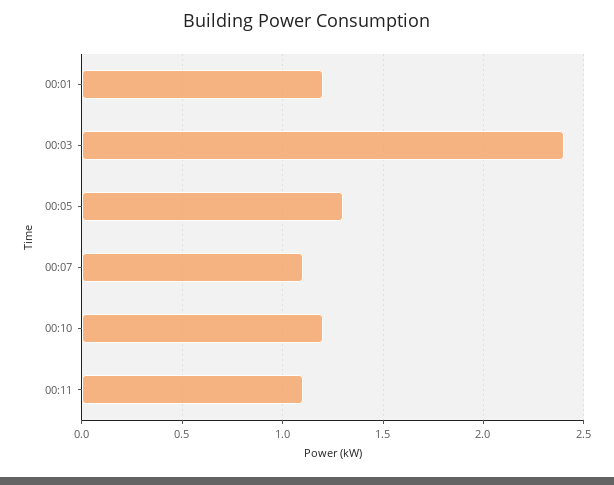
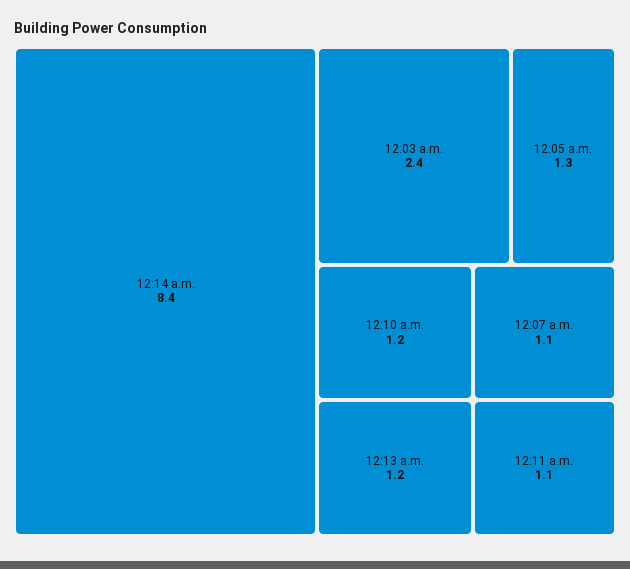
00:01: 1.2 -> none
12:14 a.m.: none -> 8.4
12:13 a.m.: none -> 1.2

